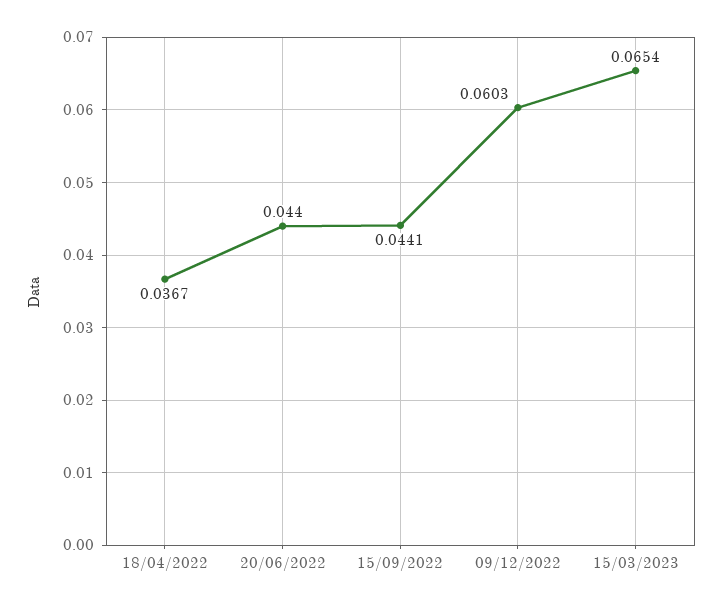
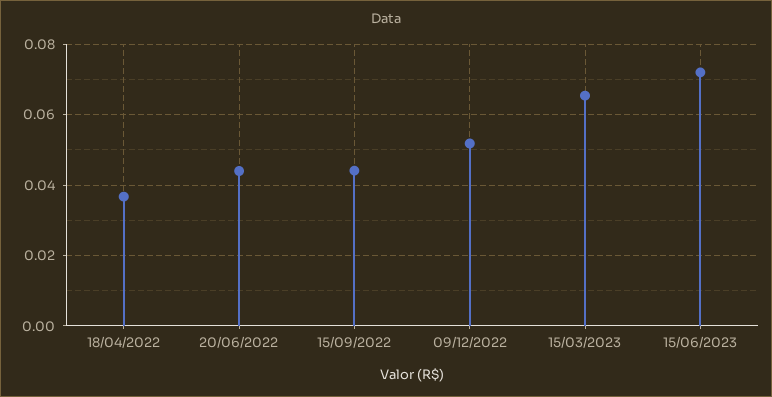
09/12/2022: 0.0603 -> 0.052
15/06/2023: none -> 0.072

